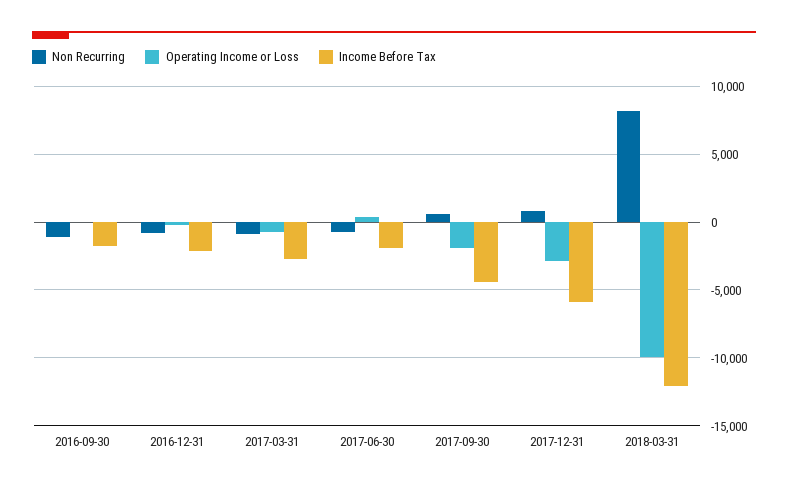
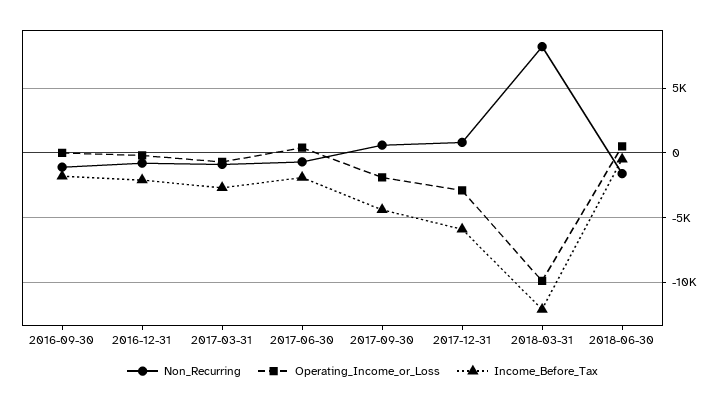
Non Recurring, 2018-06-30: none -> -1500
Operating Income or Loss, 2018-06-30: none -> 500
Income Before Tax, 2018-06-30: none -> -500

